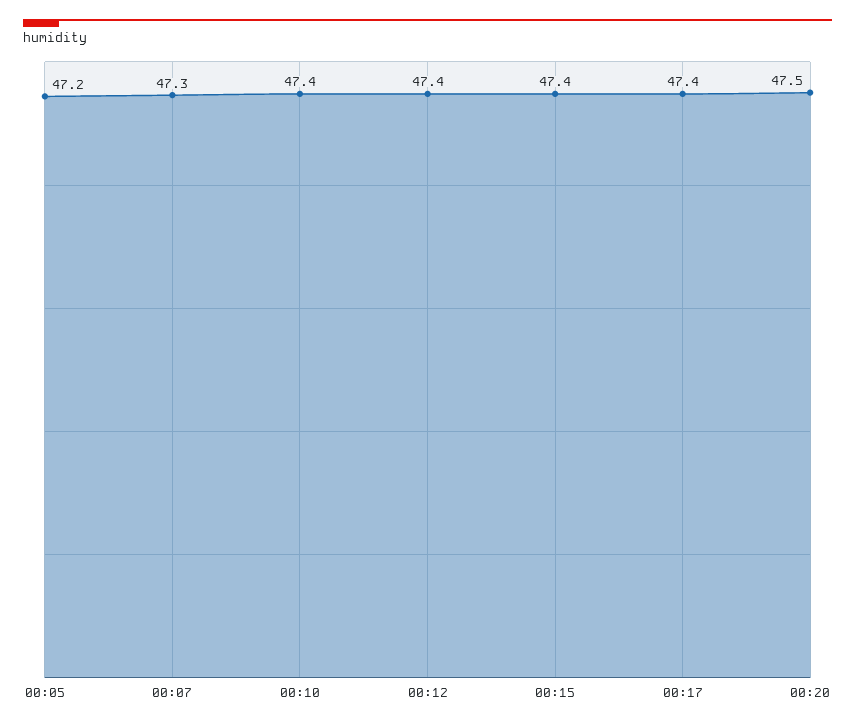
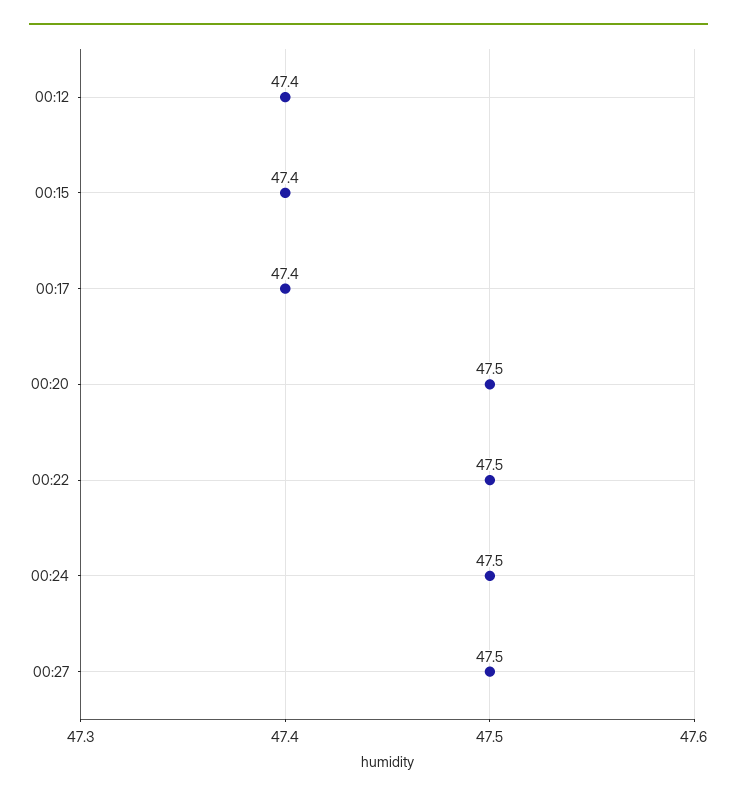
00:05: 47.2 -> none
00:07: 47.3 -> none
00:10: 47.4 -> none
00:22: none -> 47.5
00:24: none -> 47.5
00:27: none -> 47.5

